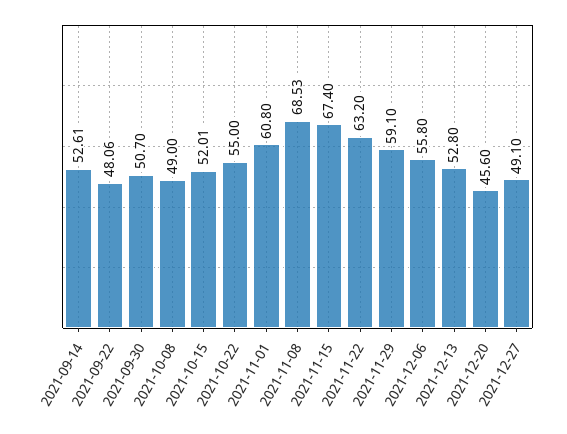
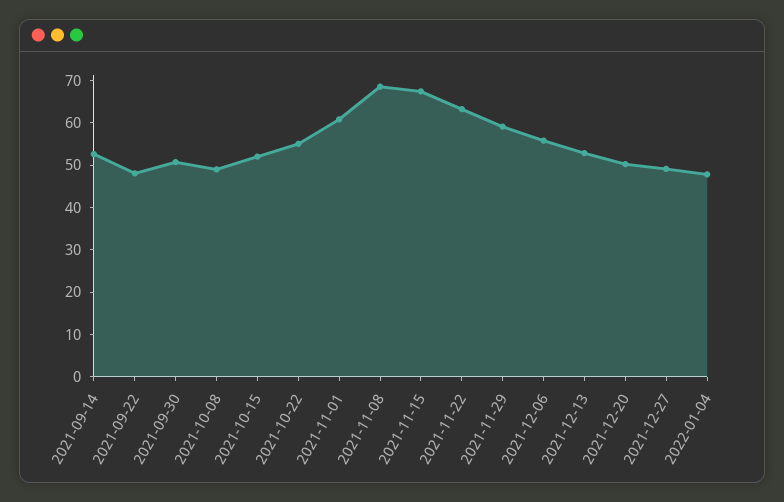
2021-12-20: 45.6 -> 50
2022-01-04: none -> 48

